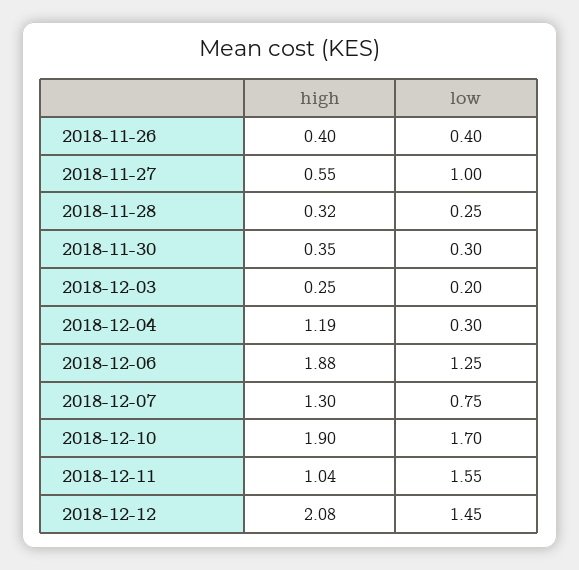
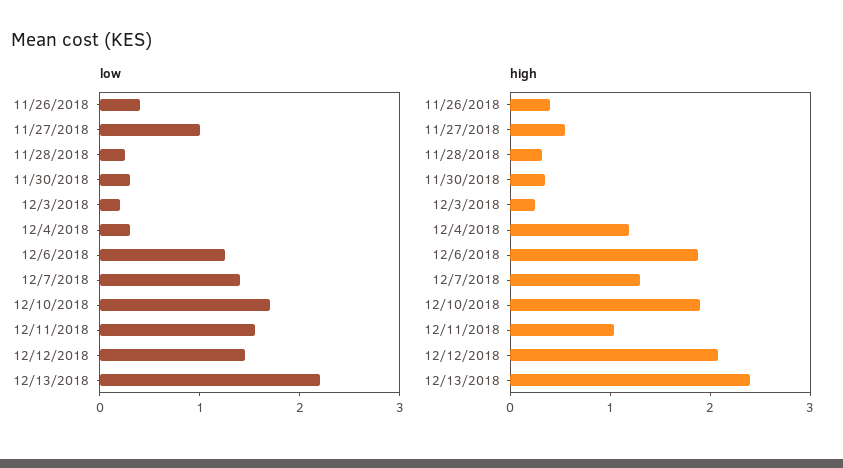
low, 2018-12-07: 0.75 -> 1.4
low, 12/13/2018: none -> 2.2
high, 12/13/2018: none -> 2.4

